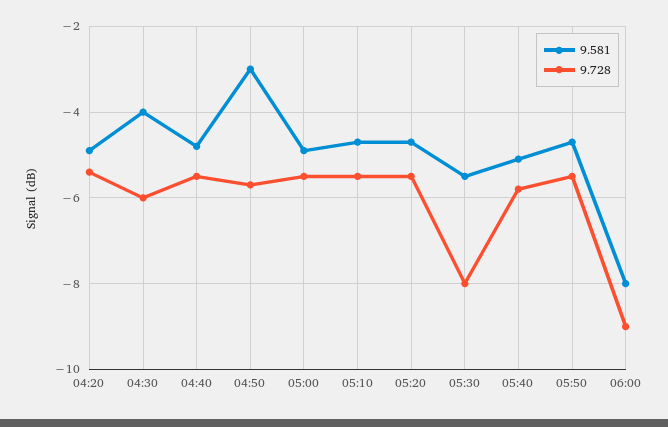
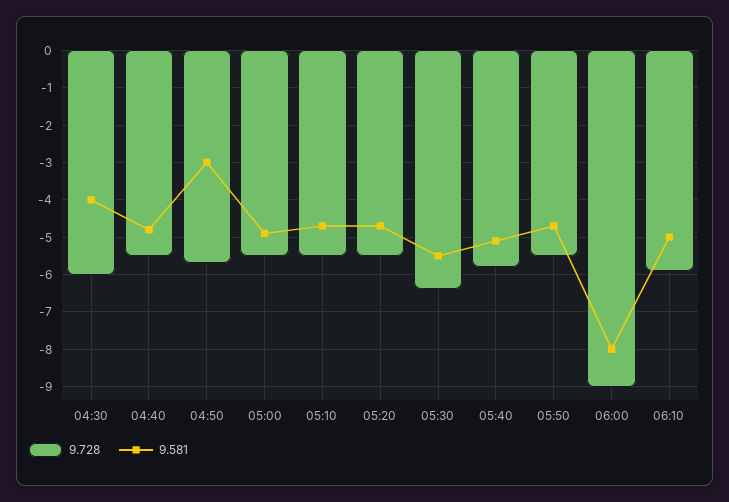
9.581, 04:20: -5 -> none
9.728, 04:20: -5.5 -> none
9.728, 05:30: -8 -> -6.5
9.728, 06:10: none -> -6
9.581, 06:10: none -> -5

